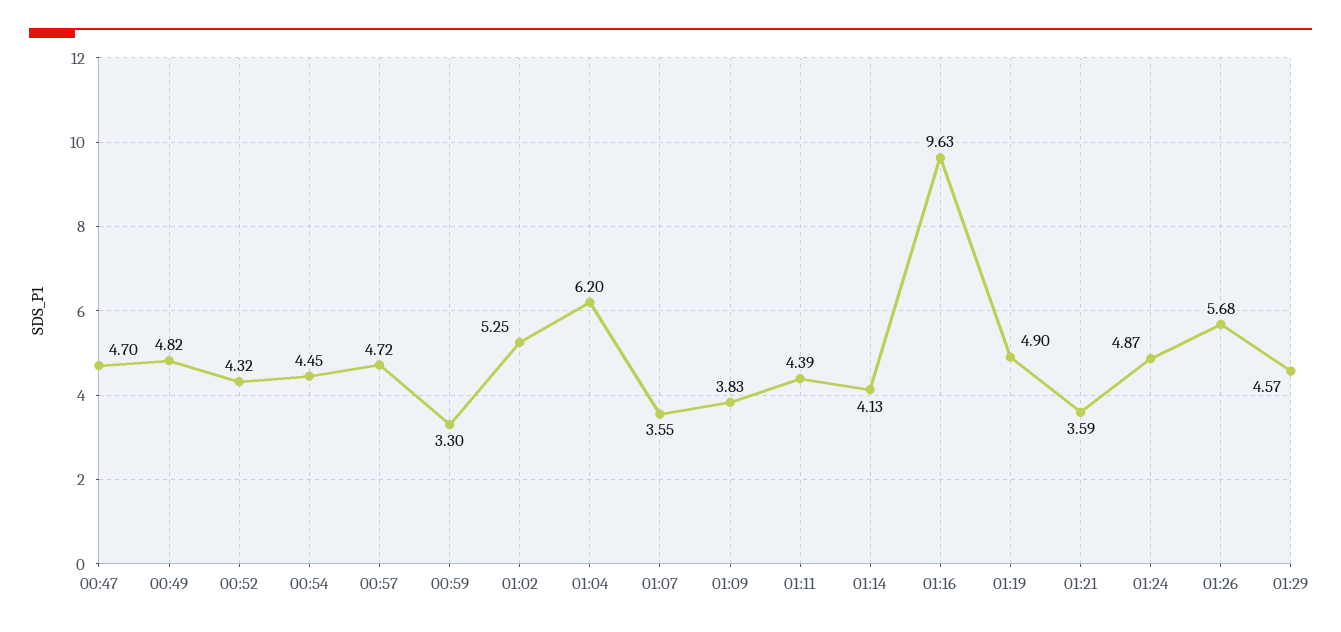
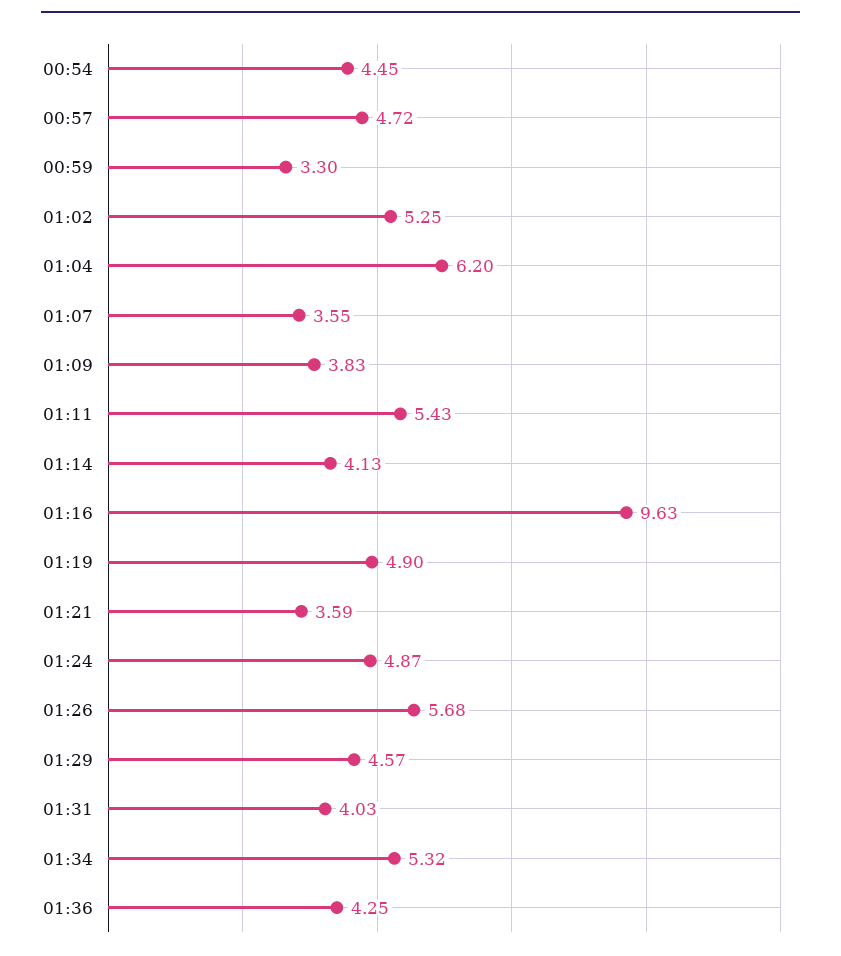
00:47: 4.7 -> none
00:49: 4.82 -> none
00:52: 4.32 -> none
01:11: 4.39 -> 5.43
01:31: none -> 4.03
01:34: none -> 5.32
01:36: none -> 4.25

